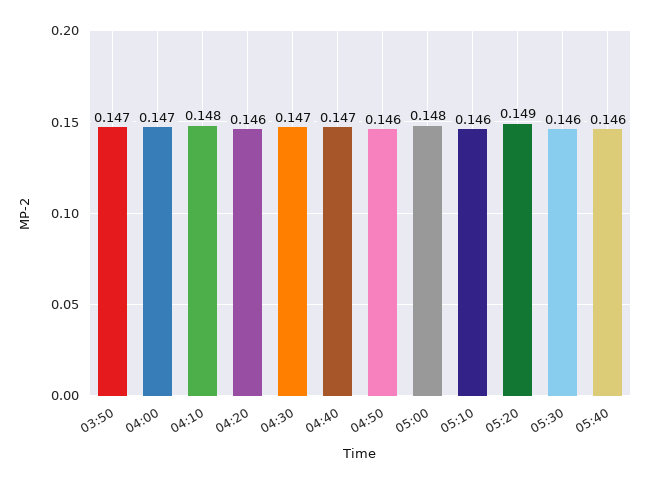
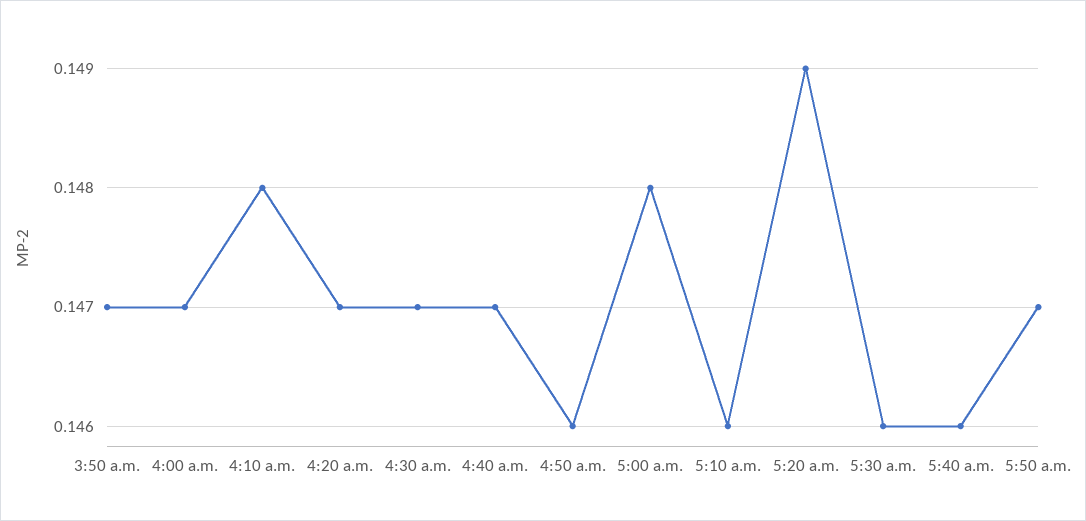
04:20: 0.146 -> 0.147
5:50 a.m.: none -> 0.147

